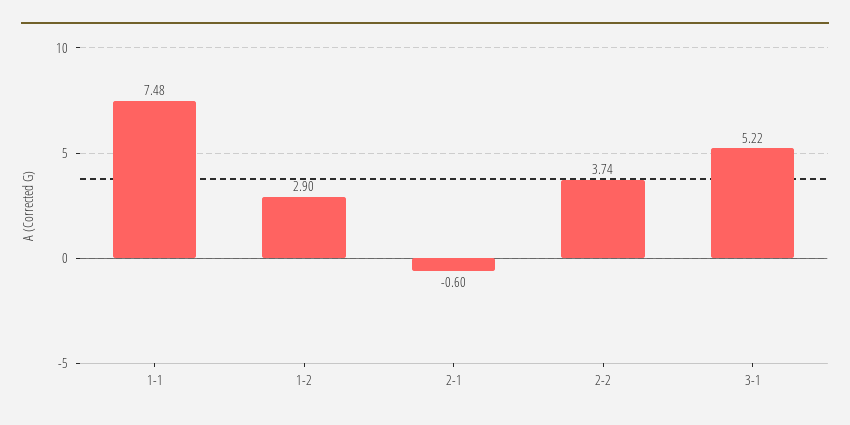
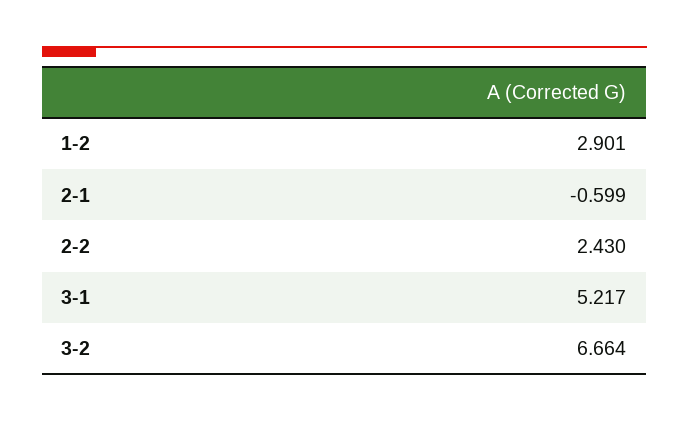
1-1: 7.48 -> none
2-2: 3.74 -> 2.43
3-2: none -> 6.664

